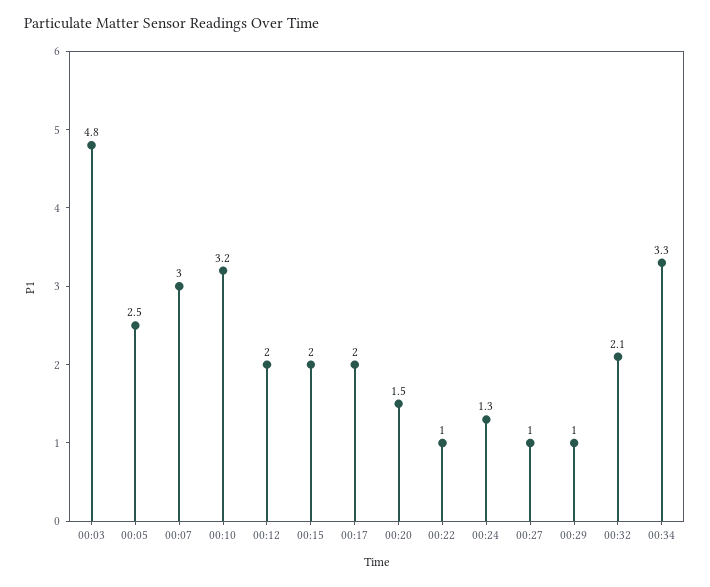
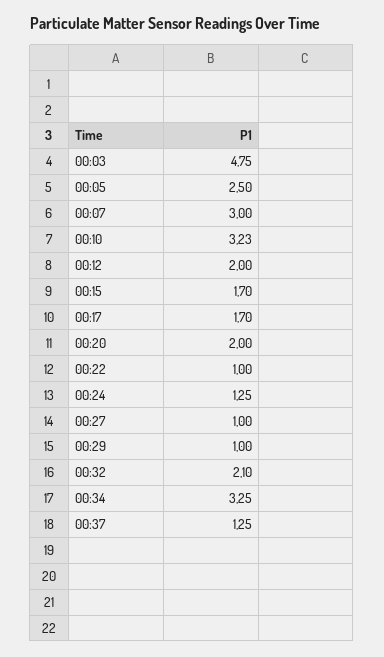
00:15: 2 -> 1.7
00:17: 2 -> 1.7
00:20: 1.5 -> 2
00:37: none -> 1.25

